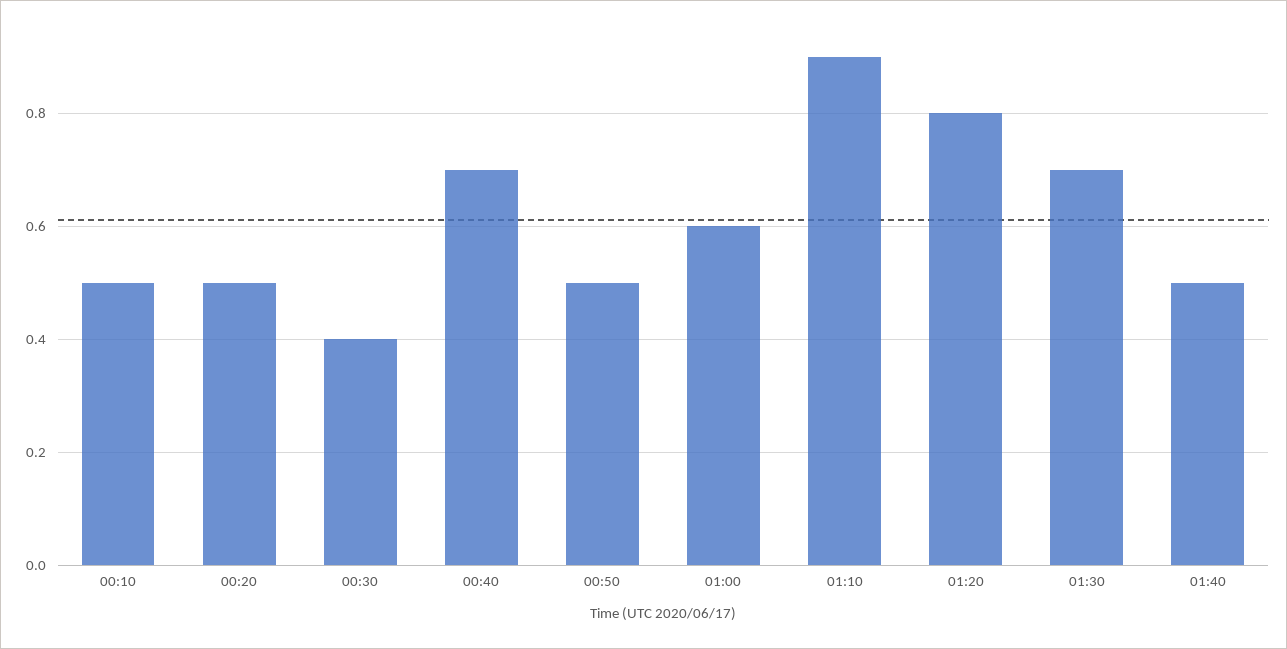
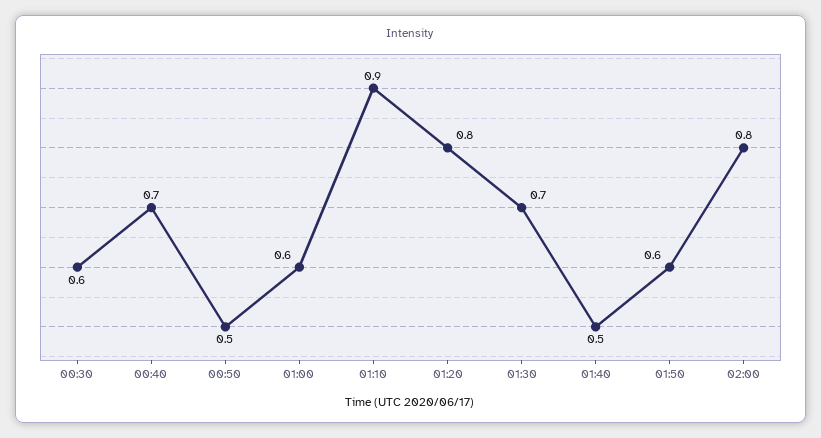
00:10: 0.5 -> none
00:20: 0.5 -> none
00:30: 0.4 -> 0.6
01:50: none -> 0.6
02:00: none -> 0.8

